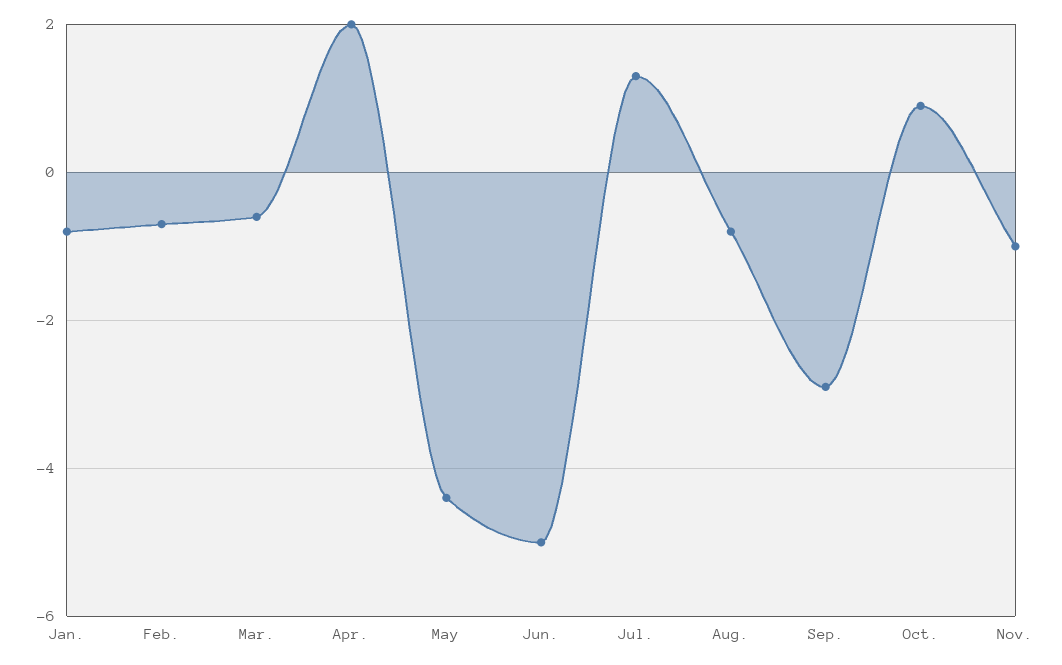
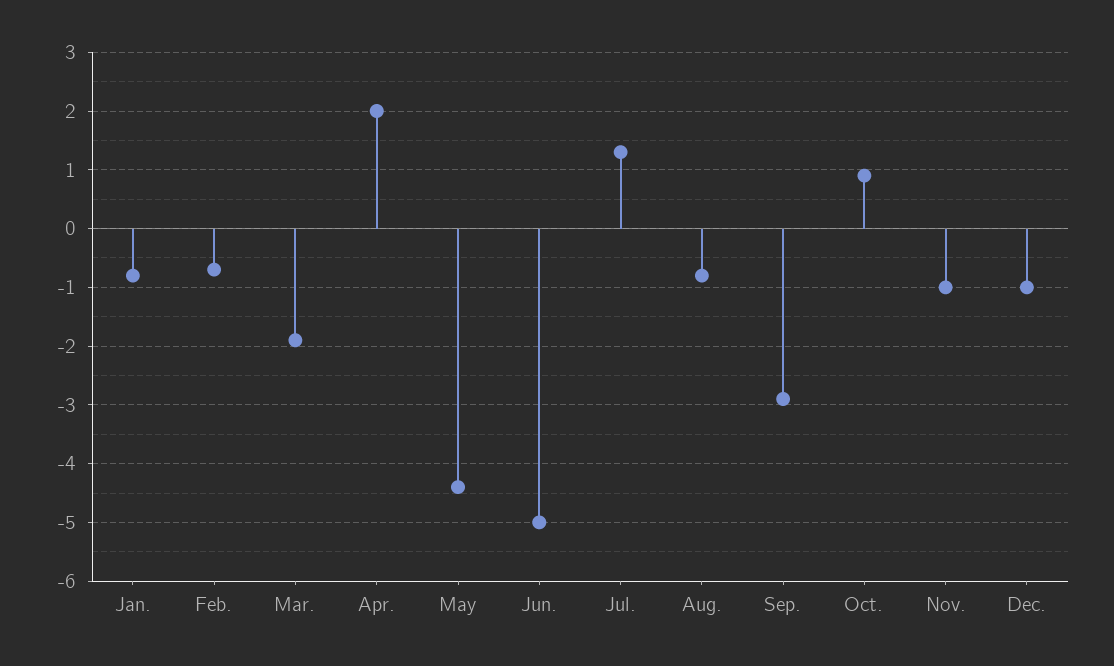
Mar.: -0.5 -> -2
Dec.: none -> -1

